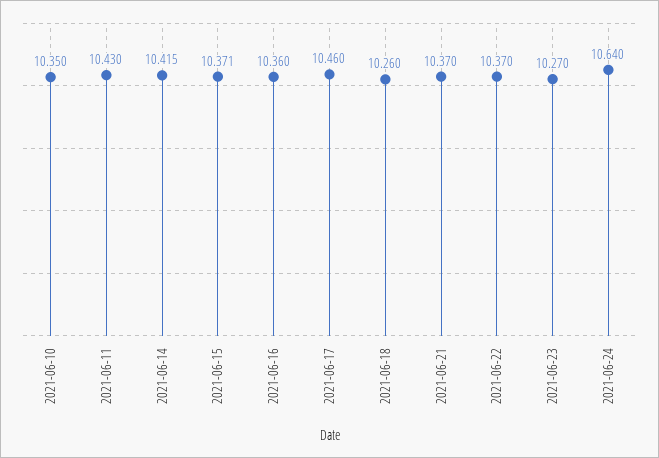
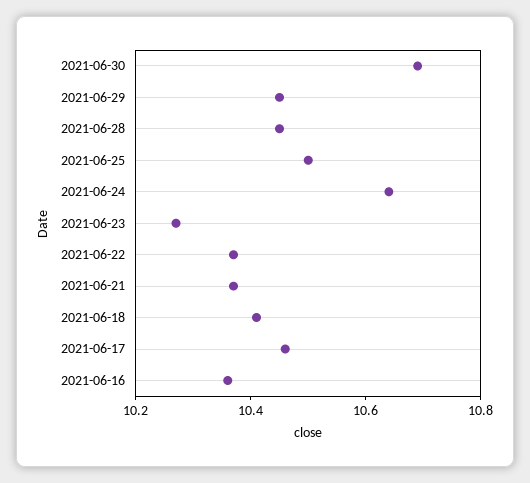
2021-06-10: 10.35 -> none
2021-06-11: 10.43 -> none
2021-06-14: 10.415 -> none
2021-06-15: 10.371 -> none
2021-06-18: 10.26 -> 10.4
2021-06-30: none -> 10.7
2021-06-29: none -> 10.45
2021-06-28: none -> 10.45
2021-06-25: none -> 10.5

